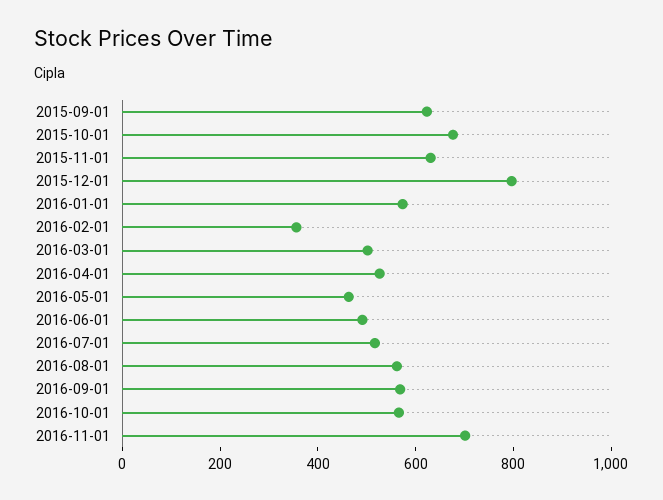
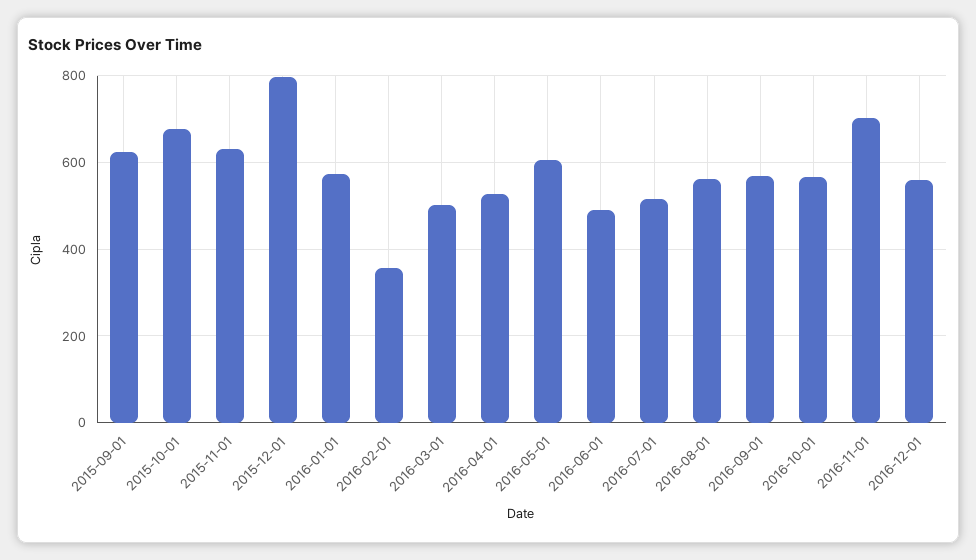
2016-05-01: 450 -> 600
2016-12-01: none -> 560

